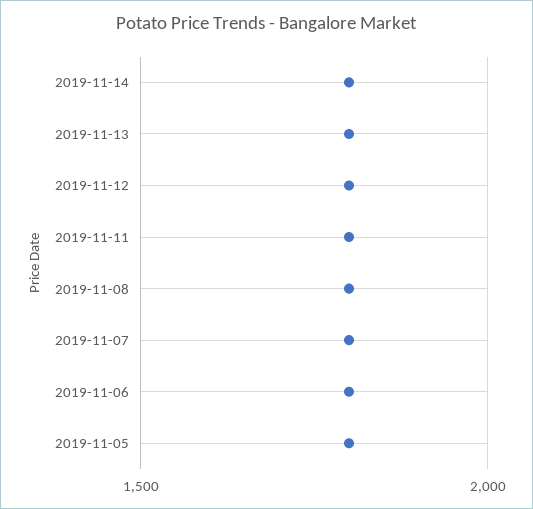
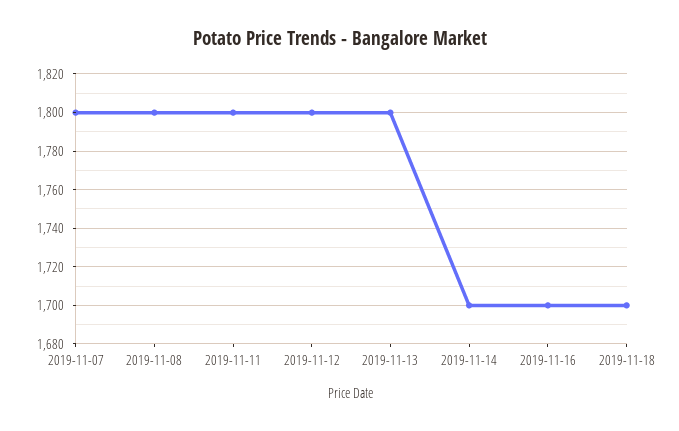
2019-11-14: 1800 -> 1700
2019-11-06: 1800 -> none
2019-11-05: 1800 -> none
2019-11-16: none -> 1700
2019-11-18: none -> 1700

